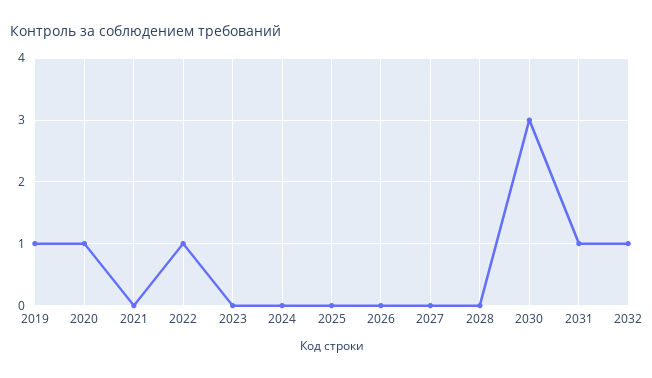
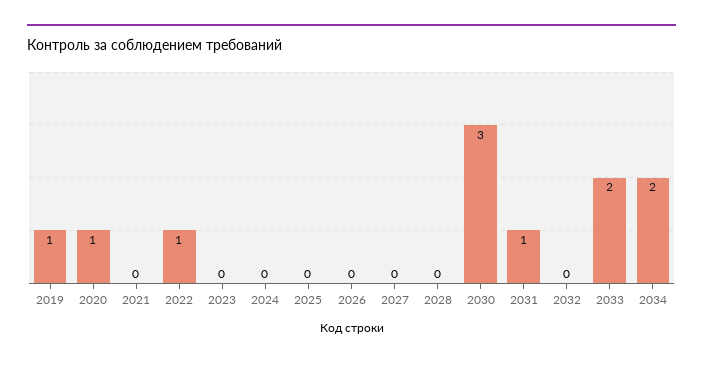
2032: 1 -> 0
2033: none -> 2
2034: none -> 2

